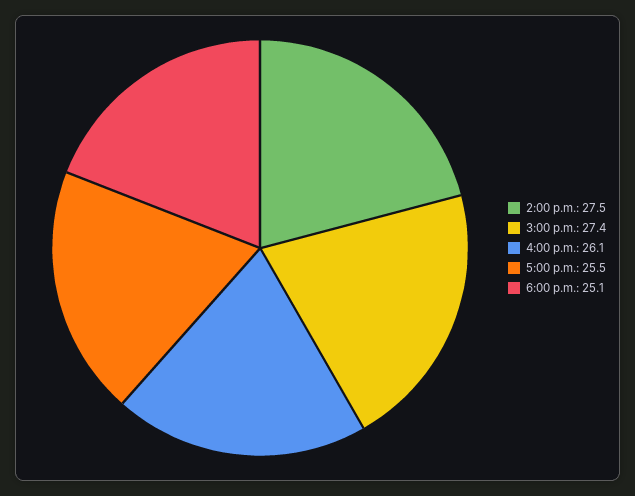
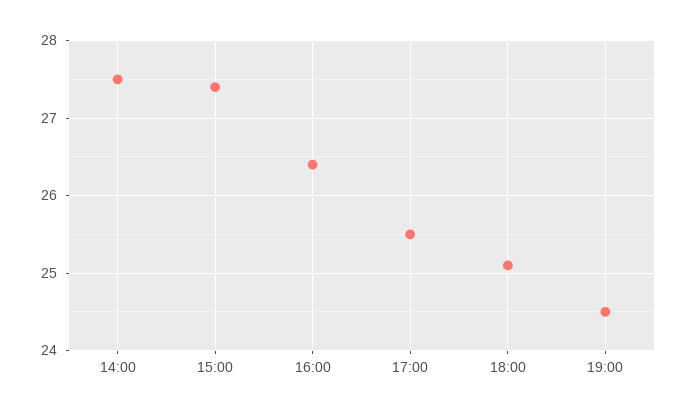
4:00 p.m.: 26.1 -> 26.4
19:00: none -> 24.5

